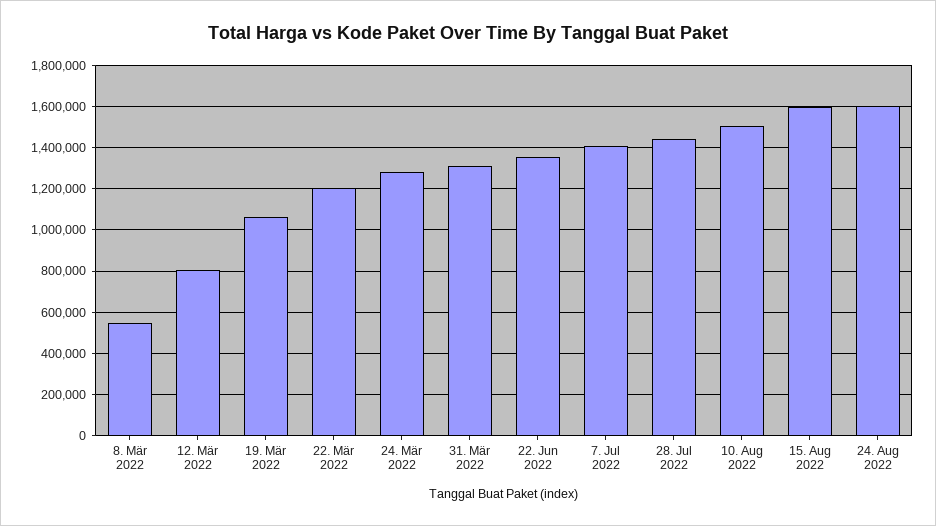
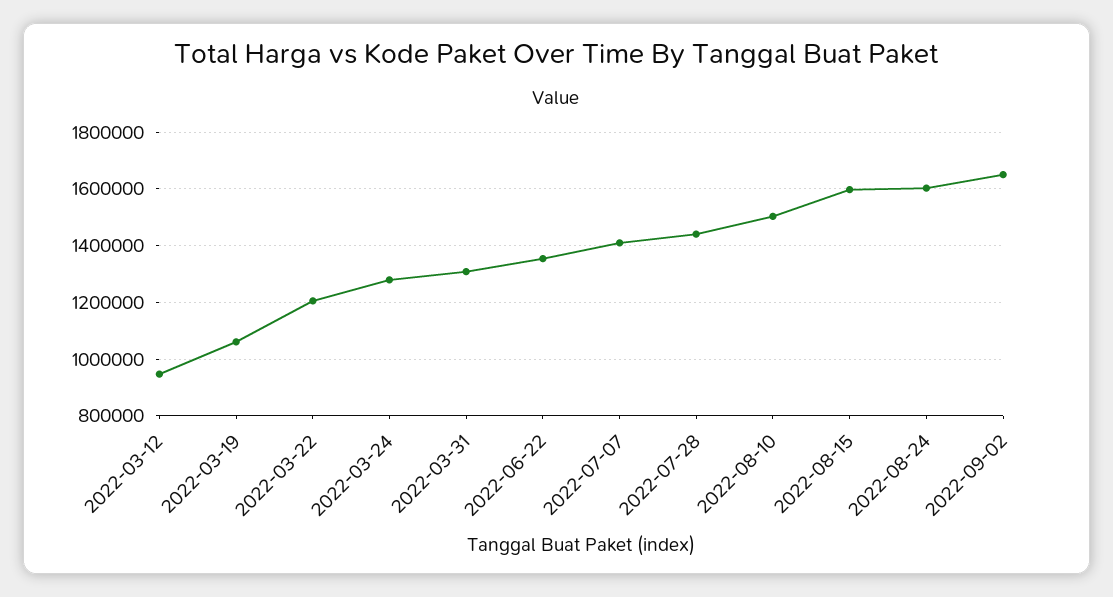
8. Mär 2022: 550000 -> none
12. Mär 2022: 800000 -> 950000
2022-09-02: none -> 1650000

